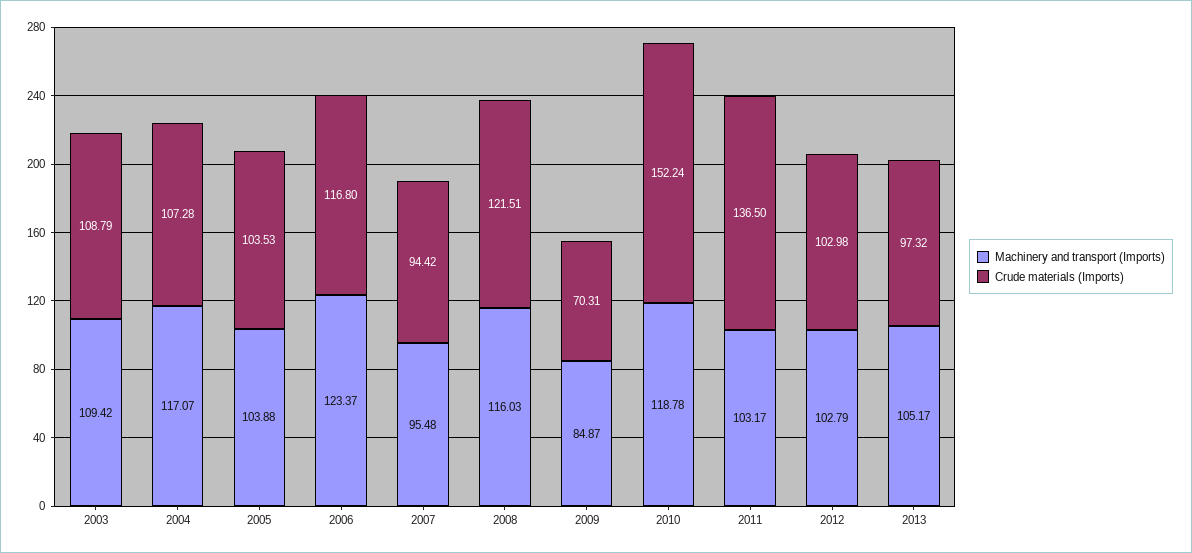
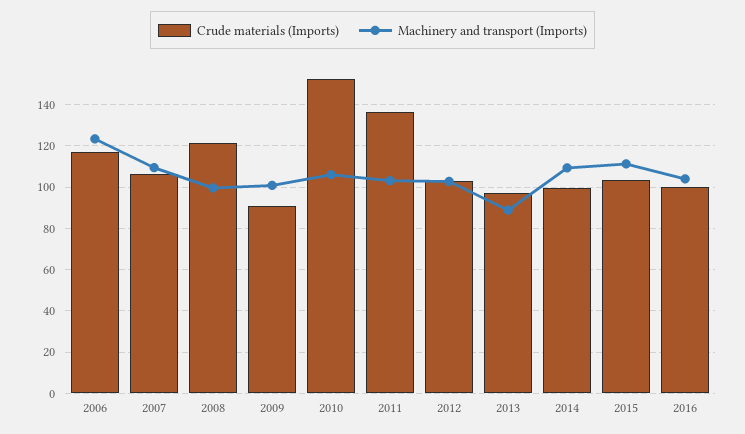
Machinery and transport (Imports), 2003: 109.42 -> none
Crude materials (Imports), 2003: 108.79 -> none
Machinery and transport (Imports), 2004: 117.07 -> none
Crude materials (Imports), 2004: 107.28 -> none
Machinery and transport (Imports), 2005: 103.88 -> none
Crude materials (Imports), 2005: 103.53 -> none
Machinery and transport (Imports), 2007: 95.48 -> 110
Crude materials (Imports), 2007: 94.42 -> 105
Machinery and transport (Imports), 2008: 116.03 -> 100
Machinery and transport (Imports), 2009: 84.87 -> 100
Crude materials (Imports), 2009: 70.31 -> 90
Machinery and transport (Imports), 2010: 118.78 -> 105
Machinery and transport (Imports), 2013: 105.17 -> 90
Crude materials (Imports), 2014: none -> 100
Machinery and transport (Imports), 2014: none -> 110
Crude materials (Imports), 2015: none -> 105
Machinery and transport (Imports), 2015: none -> 110
Crude materials (Imports), 2016: none -> 100
Machinery and transport (Imports), 2016: none -> 105

